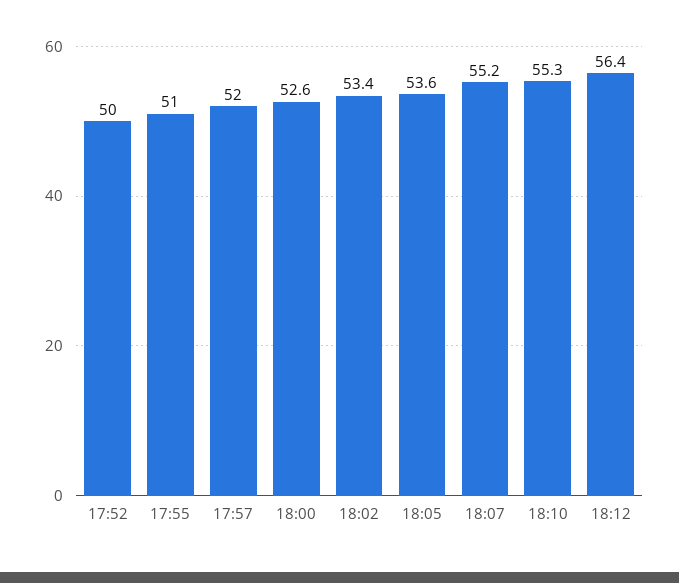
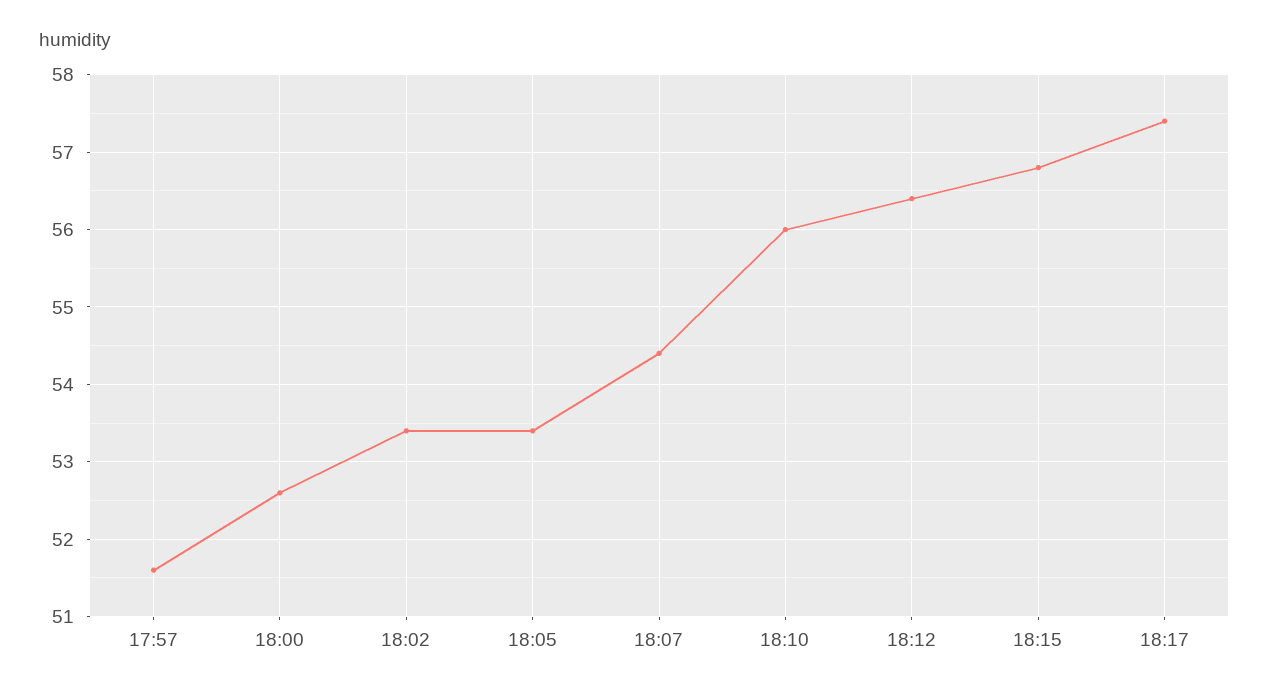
17:52: 50 -> none
17:55: 51 -> none
17:57: 52 -> 51.6
18:05: 53.6 -> 53.4
18:07: 55.2 -> 54.4
18:10: 55.3 -> 56
18:15: none -> 56.8
18:17: none -> 57.4

